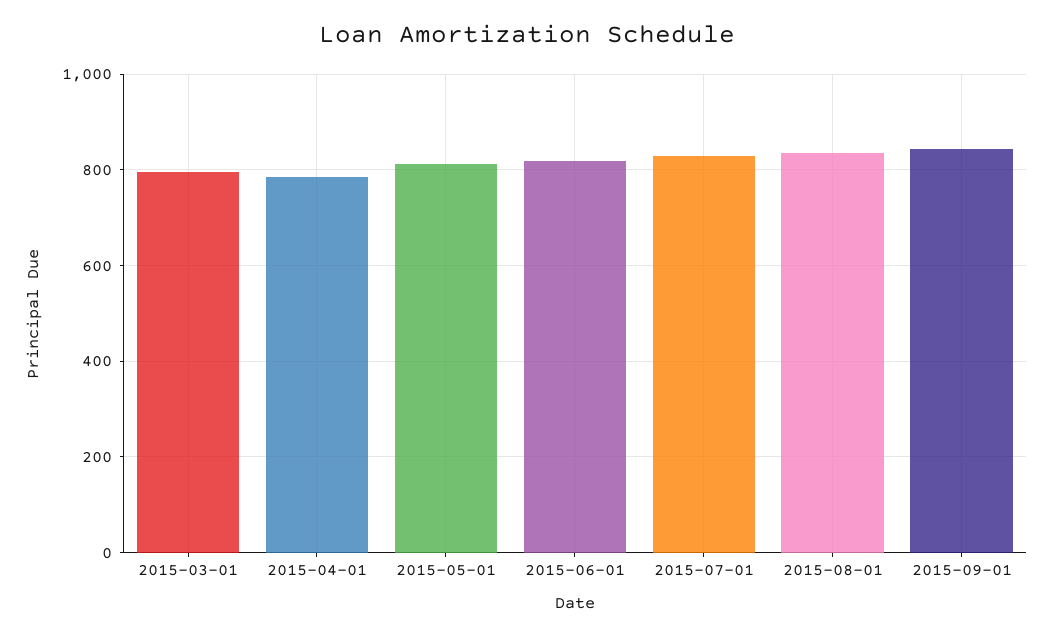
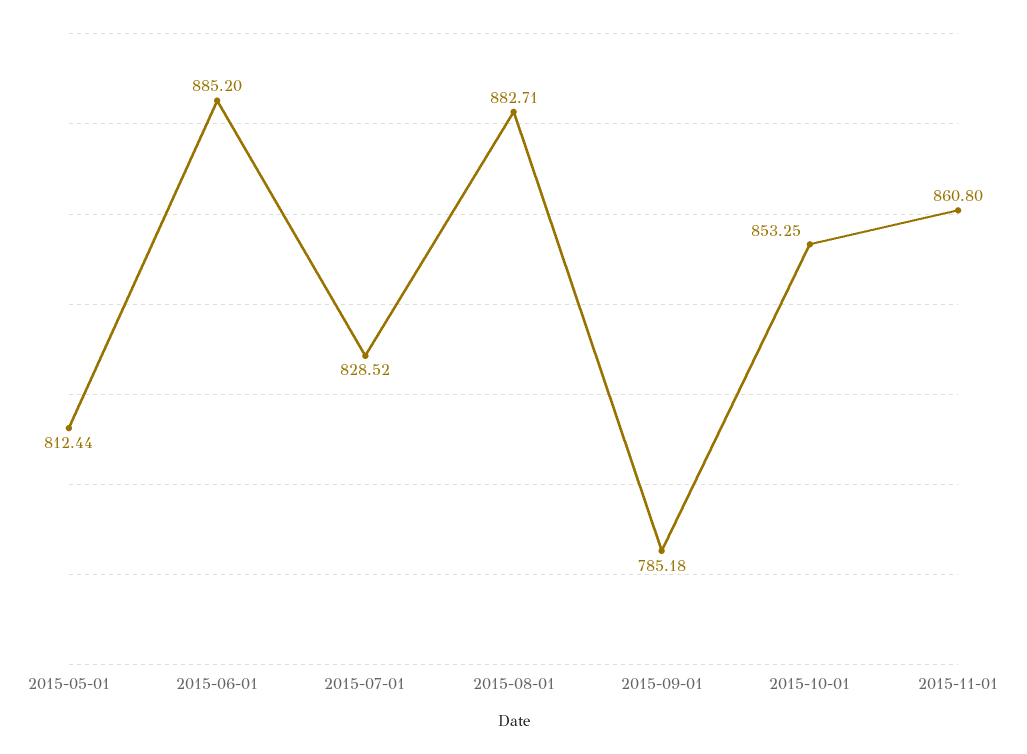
2015-03-01: 800 -> none
2015-04-01: 780 -> none
2015-06-01: 820 -> 885.2
2015-08-01: 840 -> 882.71
2015-09-01: 840 -> 785.18
2015-10-01: none -> 853.25
2015-11-01: none -> 860.8

